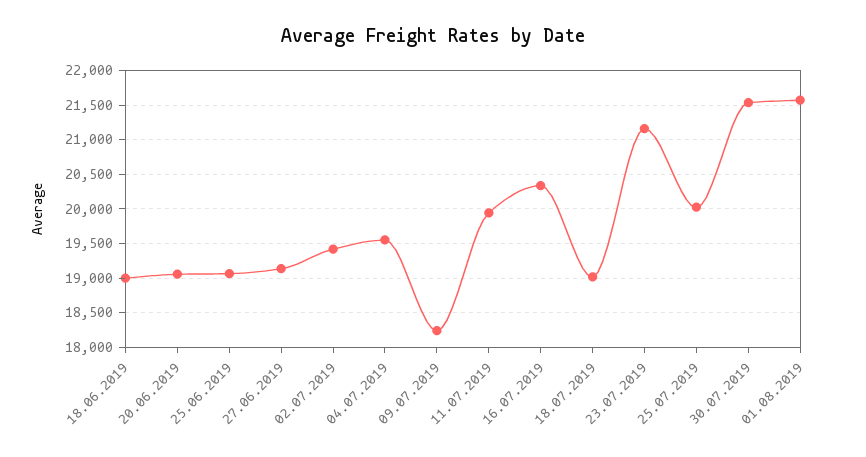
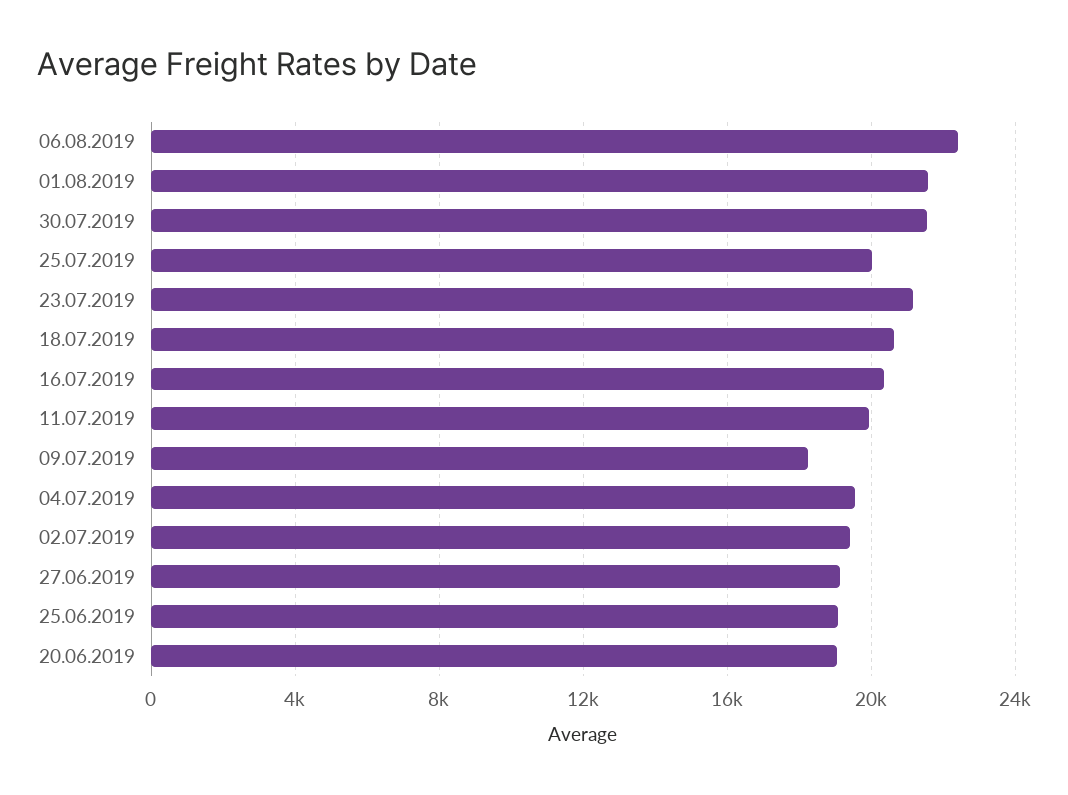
18.06.2019: 19000 -> none
18.07.2019: 19000 -> 20500
06.08.2019: none -> 22500

